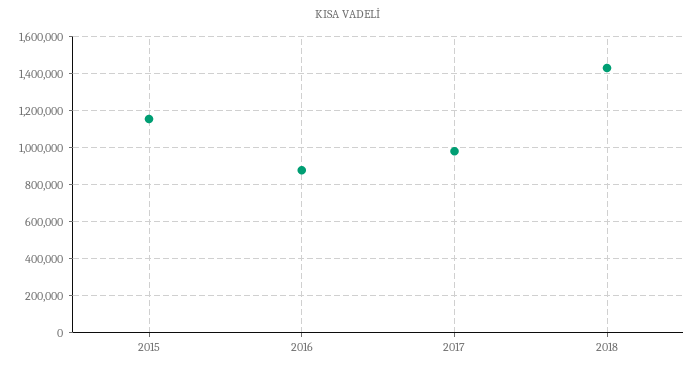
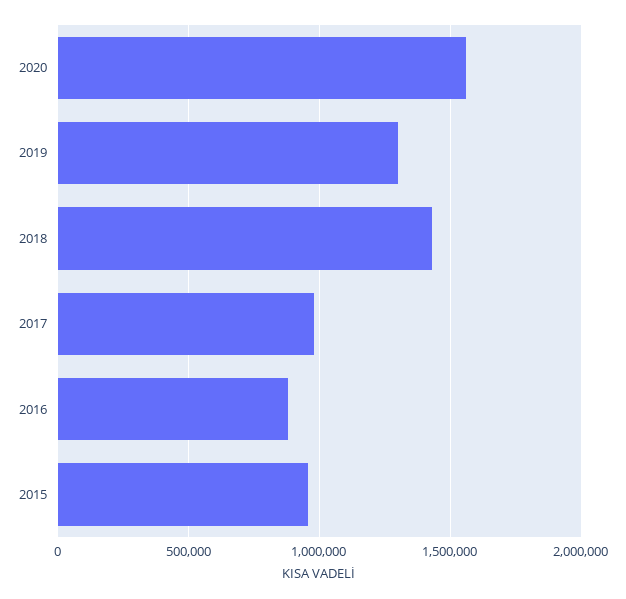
2015: 1150000 -> 950000
2020: none -> 1550000
2019: none -> 1300000

